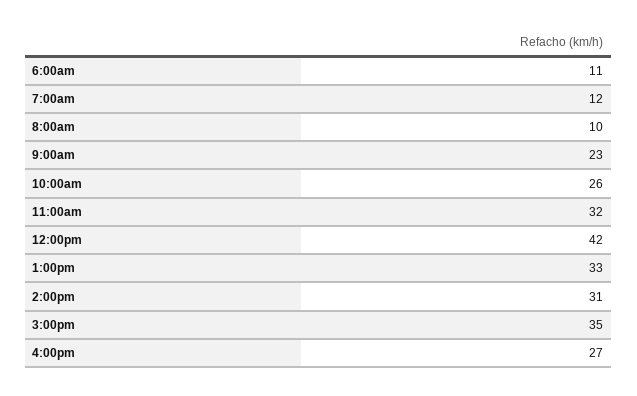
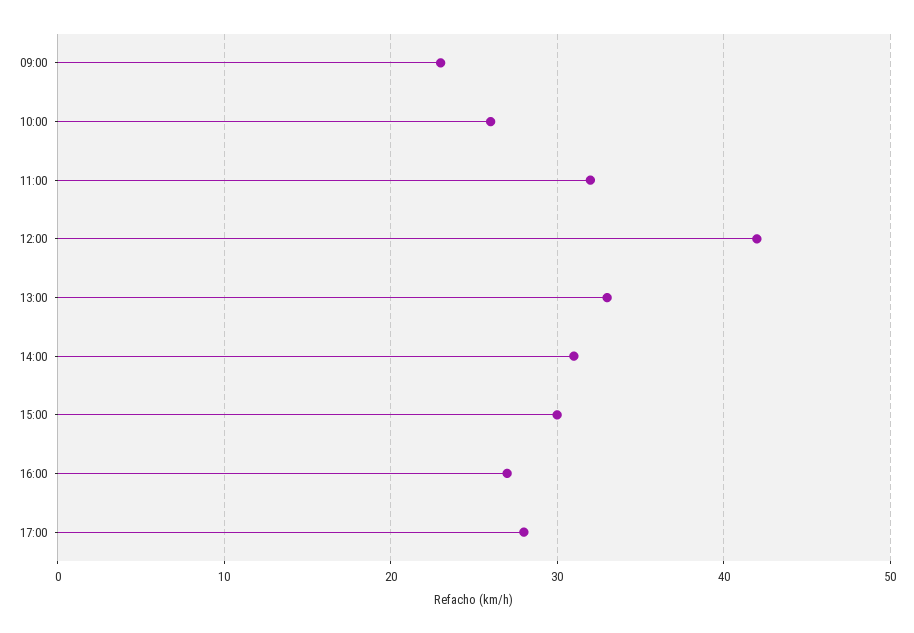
6:00am: 11 -> none
7:00am: 12 -> none
8:00am: 10 -> none
3:00pm: 35 -> 30
17:00: none -> 28

